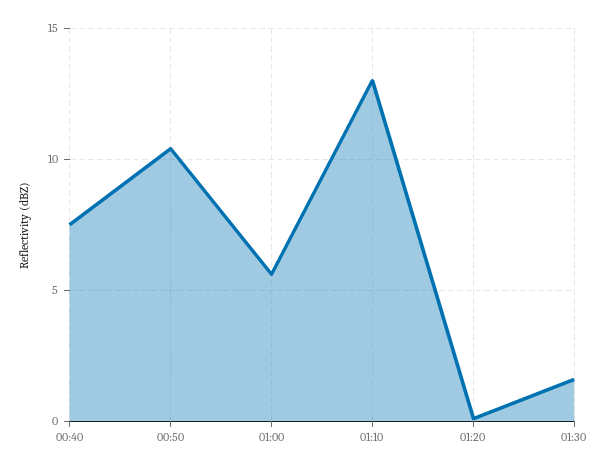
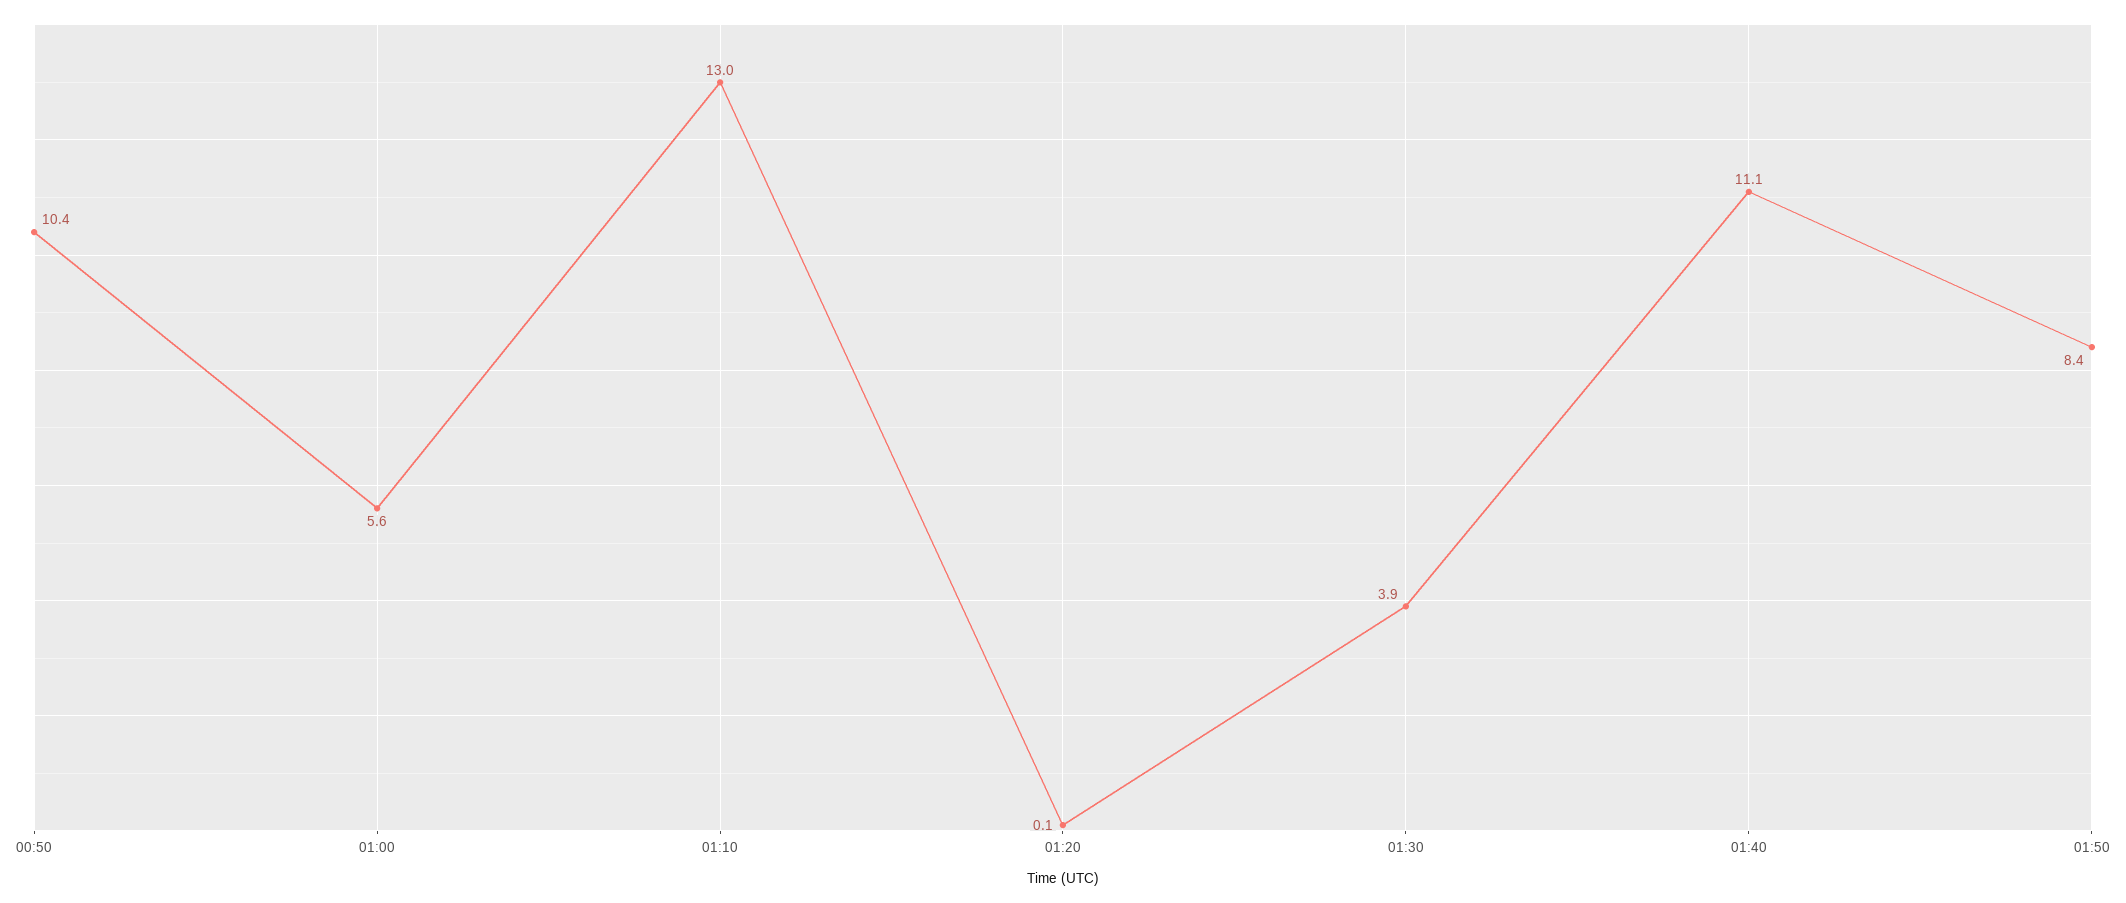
00:40: 7.5 -> none
01:30: 1.5 -> 3.9
01:40: none -> 11.1
01:50: none -> 8.4

